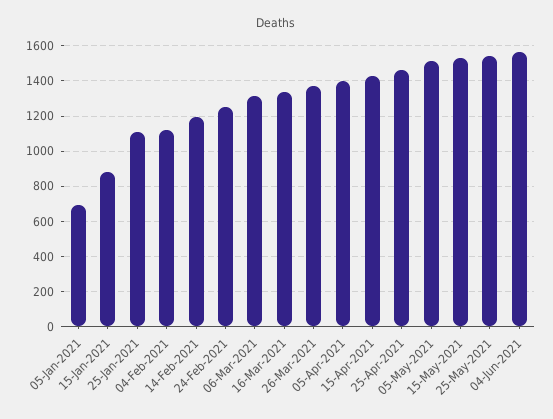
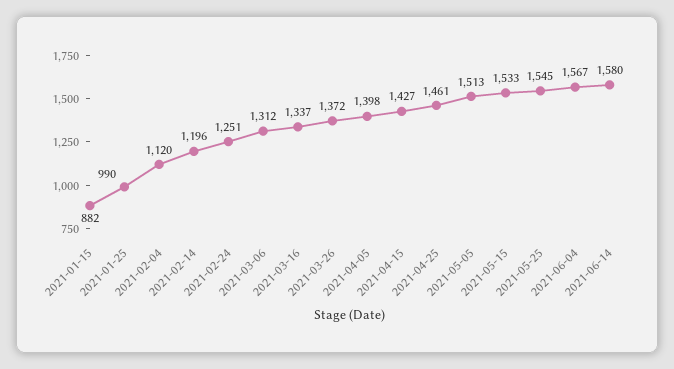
05-Jan-2021: 700 -> none
25-Jan-2021: 1100 -> 990
2021-06-14: none -> 1580

